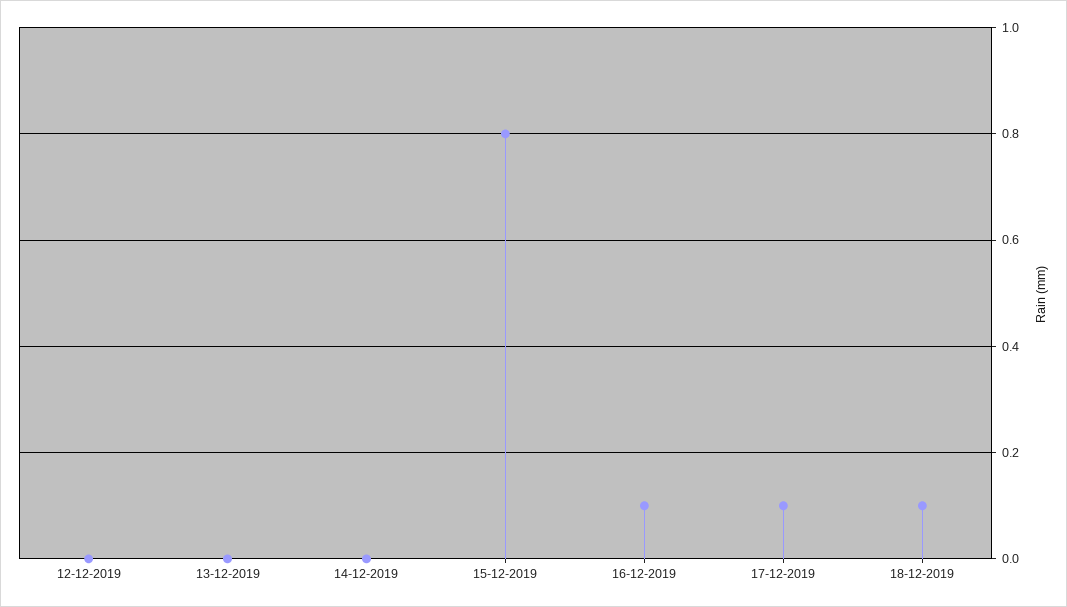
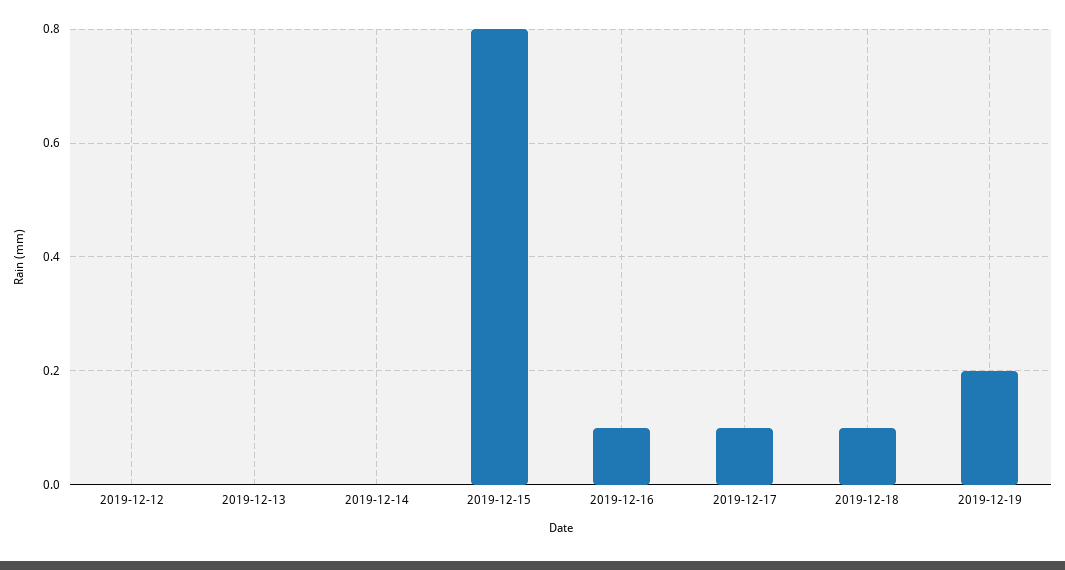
2019-12-19: none -> 0.2

